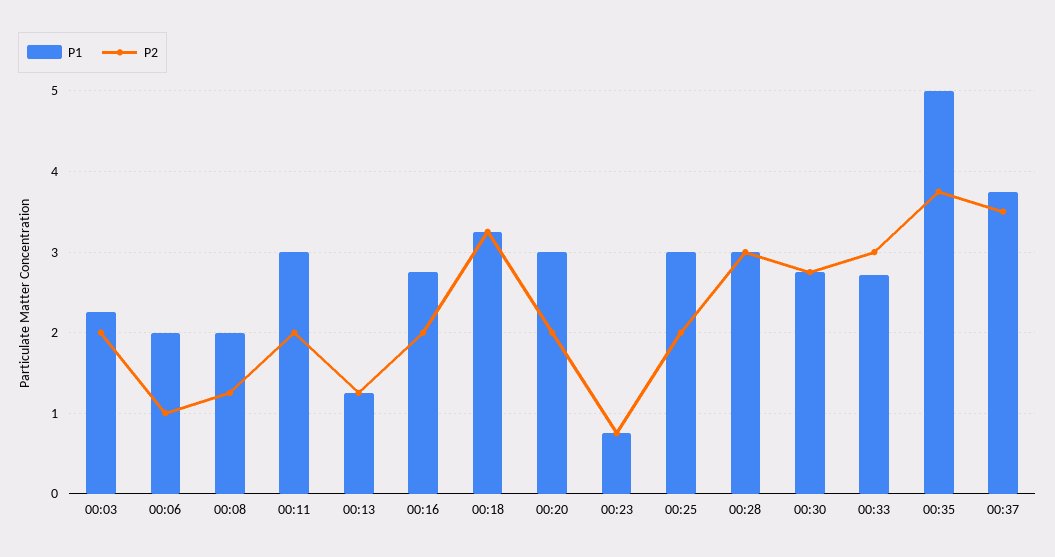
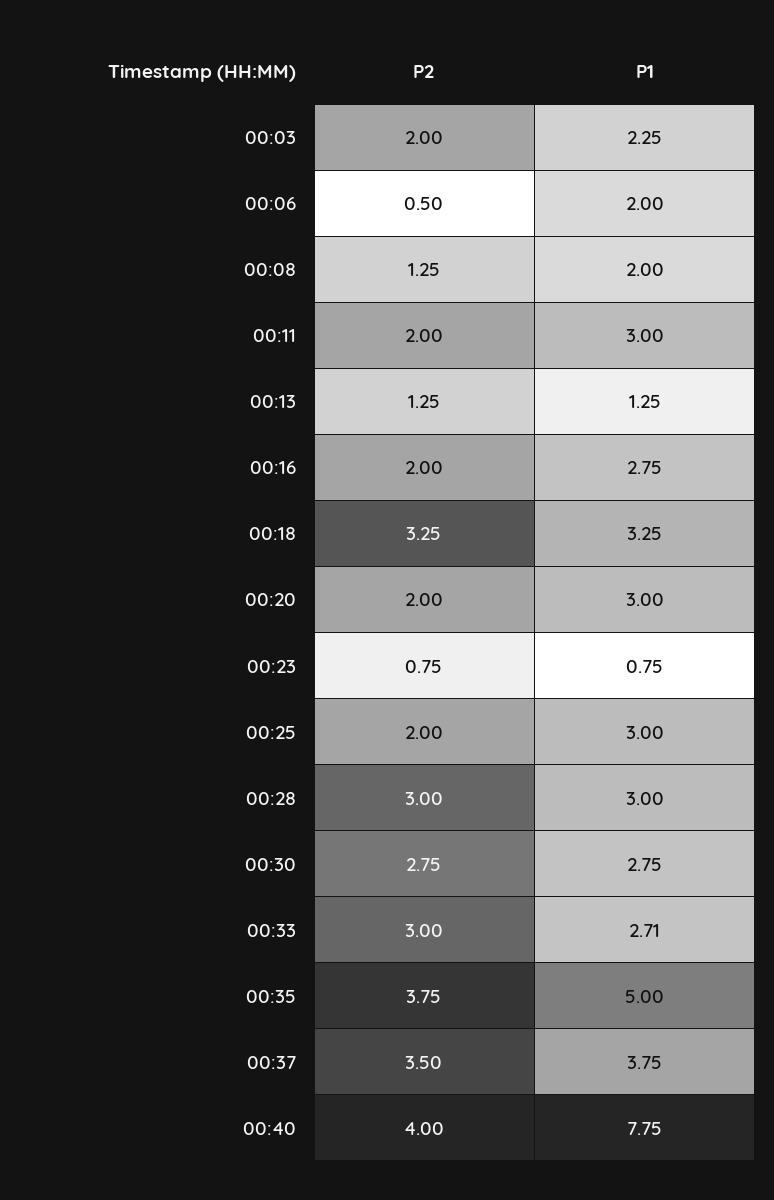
P2, 00:06: 1 -> 0.5
P2, 00:40: none -> 4
P1, 00:40: none -> 7.75

